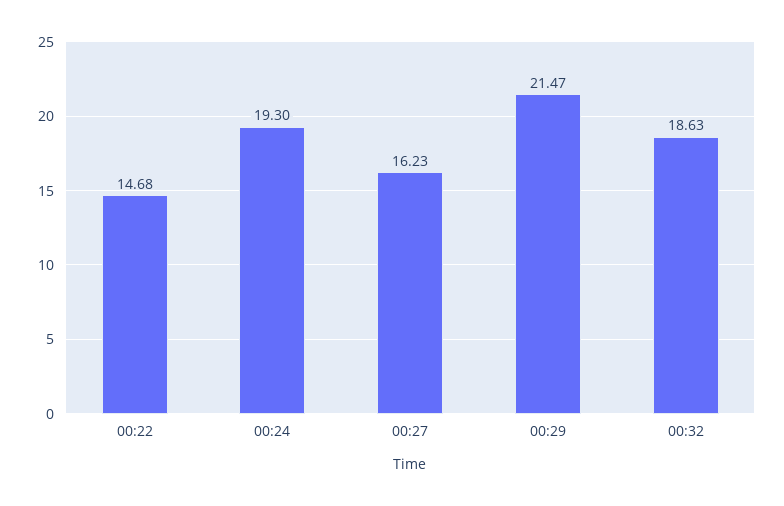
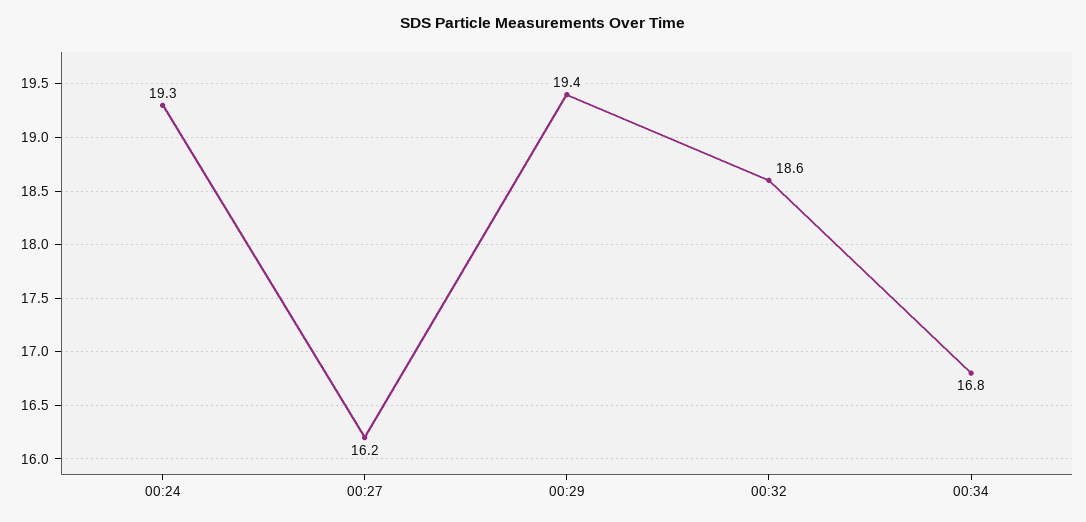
00:22: 14.68 -> none
00:29: 21.47 -> 19.4
00:34: none -> 16.8

